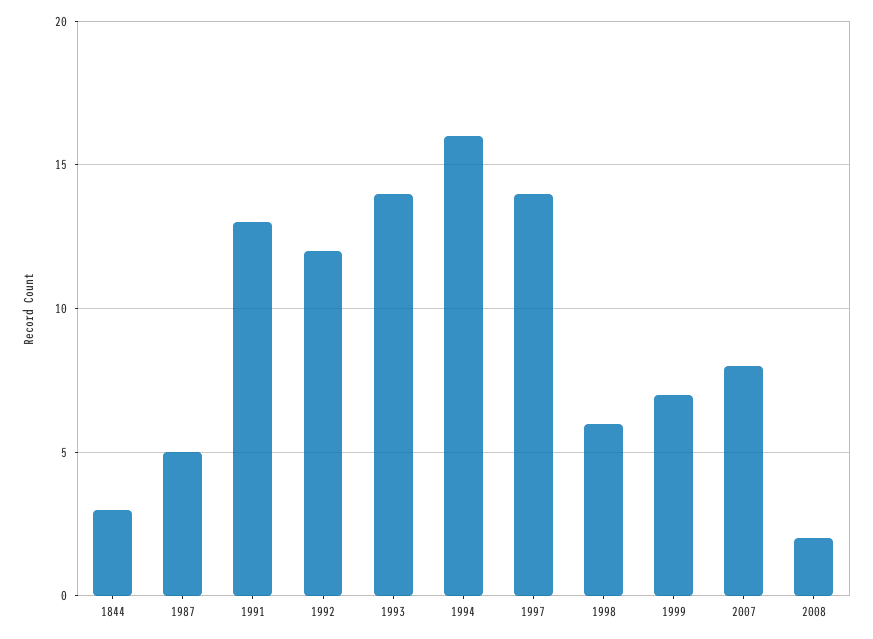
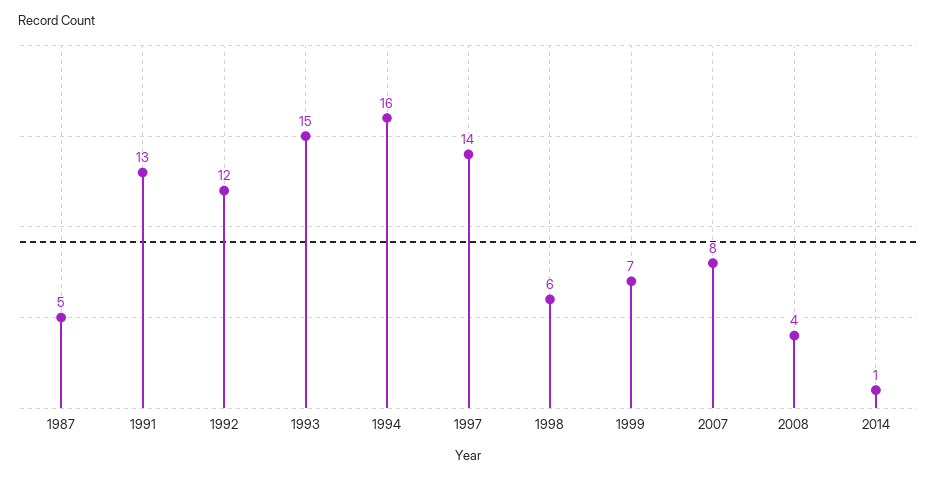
1844: 3 -> none
1993: 14 -> 15
2008: 2 -> 4
2014: none -> 1

